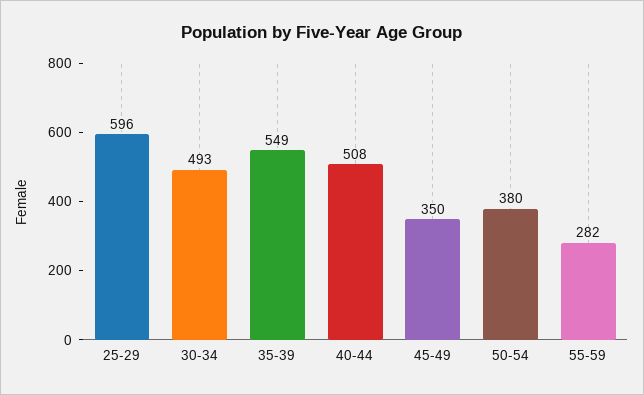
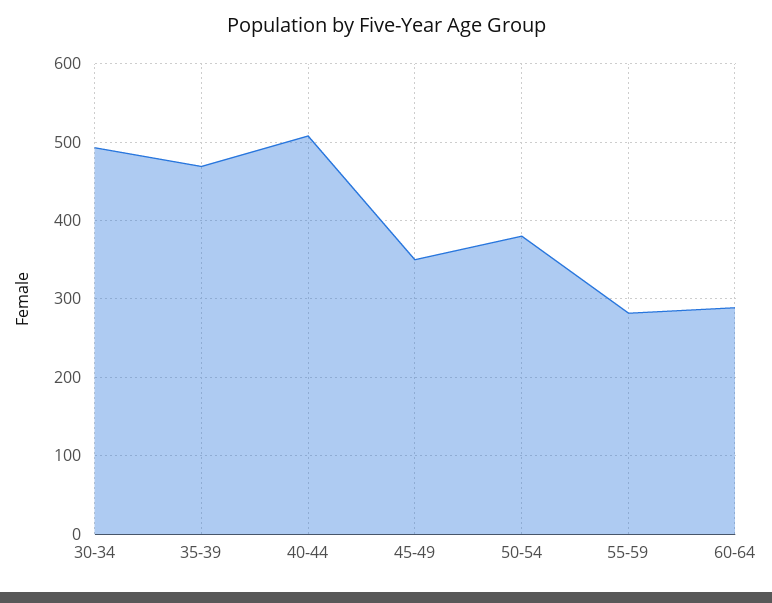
25-29: 596 -> none
35-39: 549 -> 470
60-64: none -> 290

